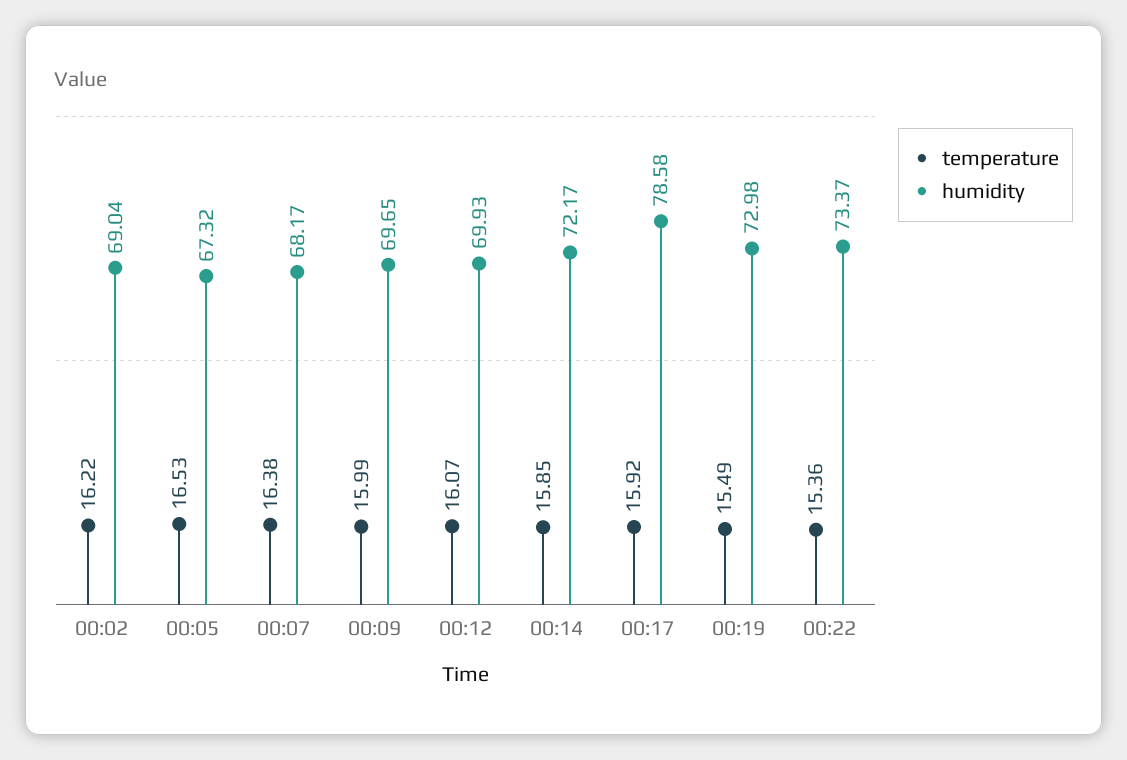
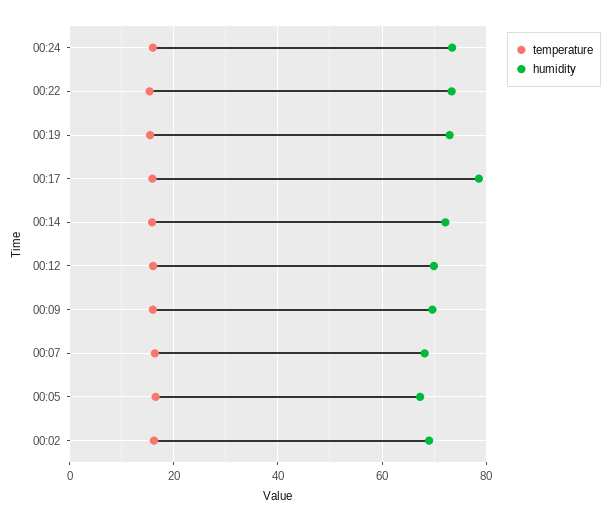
temperature, 00:24: none -> 16
humidity, 00:24: none -> 74

